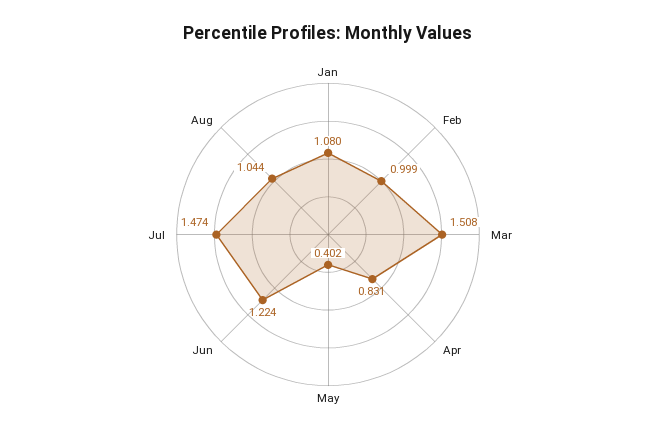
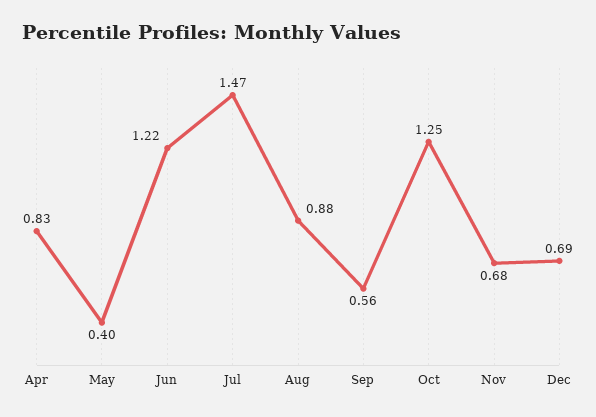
Jan: 1.08 -> none
Feb: 0.999 -> none
Mar: 1.508 -> none
Aug: 1.044 -> 0.88
Sep: none -> 0.56
Oct: none -> 1.25
Nov: none -> 0.68
Dec: none -> 0.69

